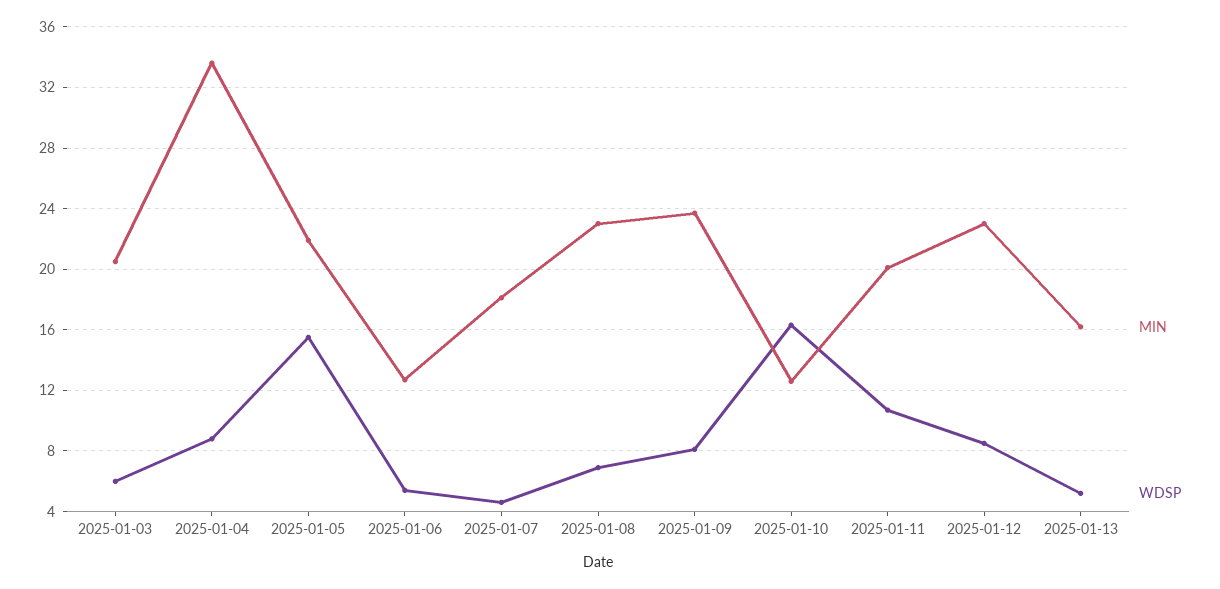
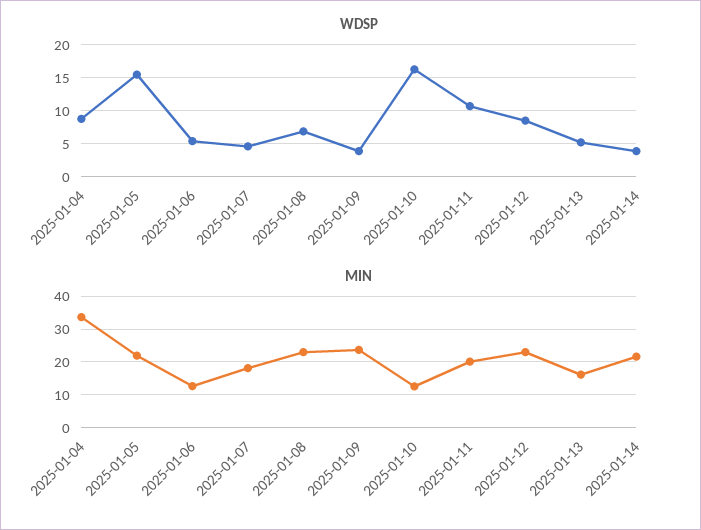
MIN, 2025-01-03: 20.5 -> none
WDSP, 2025-01-03: 6 -> none
WDSP, 2025-01-09: 8 -> 4
WDSP, 2025-01-14: none -> 4
MIN, 2025-01-14: none -> 22

